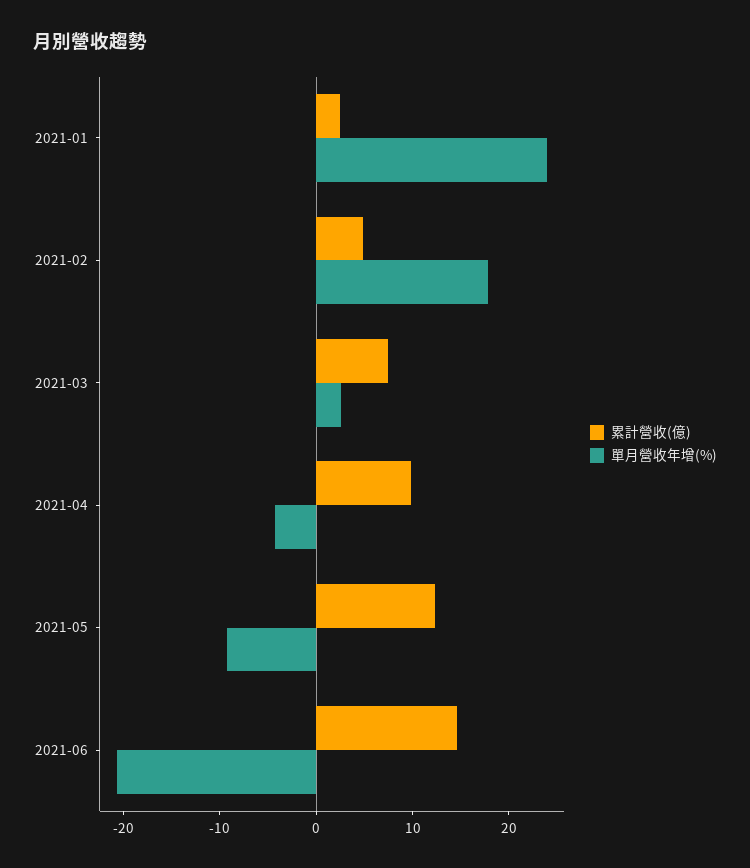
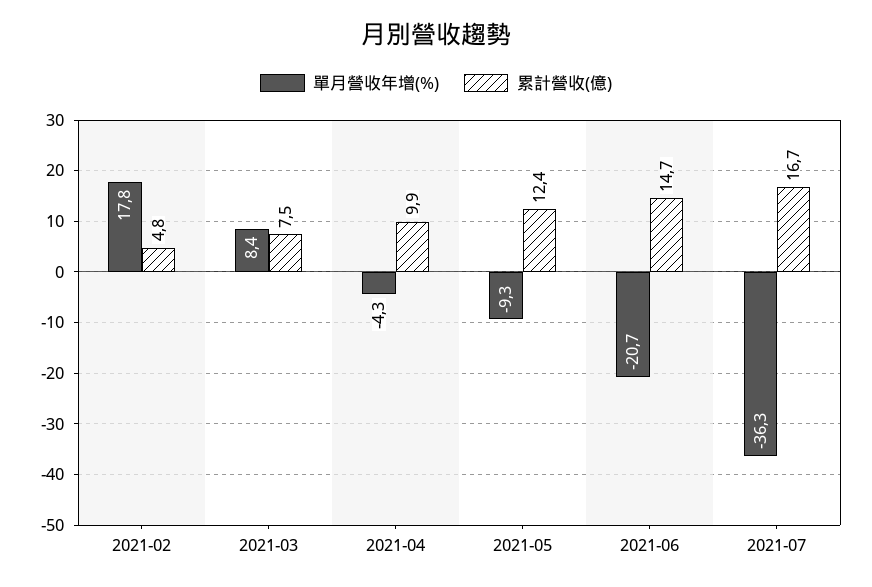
累計營收(億), 2021-01: 2 -> none
單月營收年增(%), 2021-01: 24 -> none
單月營收年增(%), 2021-03: 2 -> 8.4
單月營收年增(%), 2021-07: none -> -36.3
累計營收(億), 2021-07: none -> 16.7

